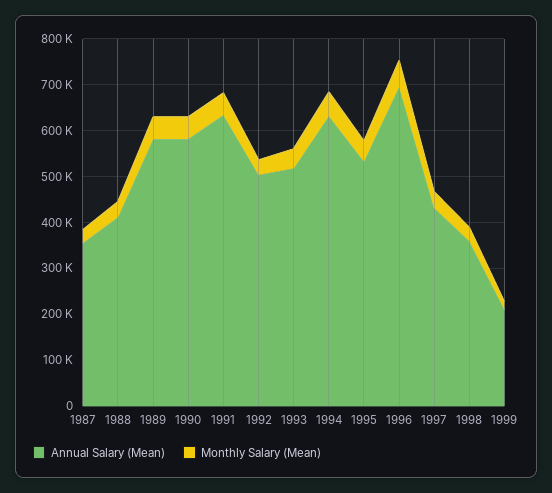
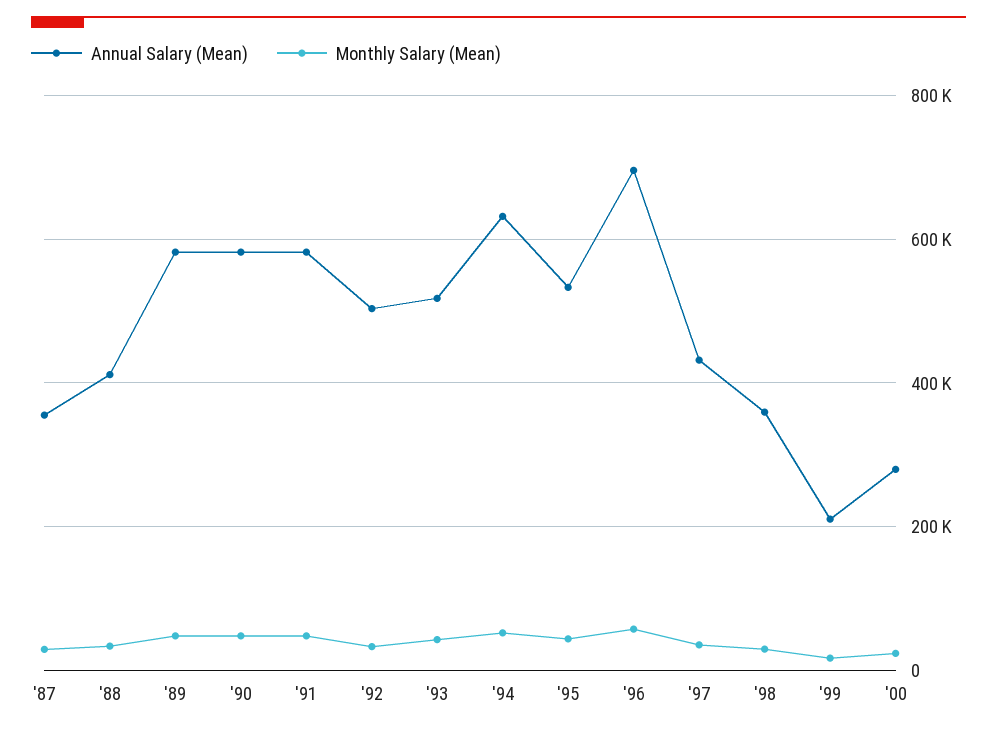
Annual Salary (Mean), 1991: 640000 -> 580000
Annual Salary (Mean), '00: none -> 280000
Monthly Salary (Mean), '00: none -> 20000

